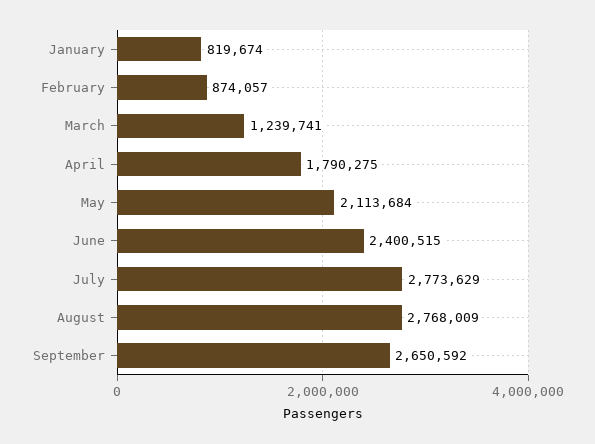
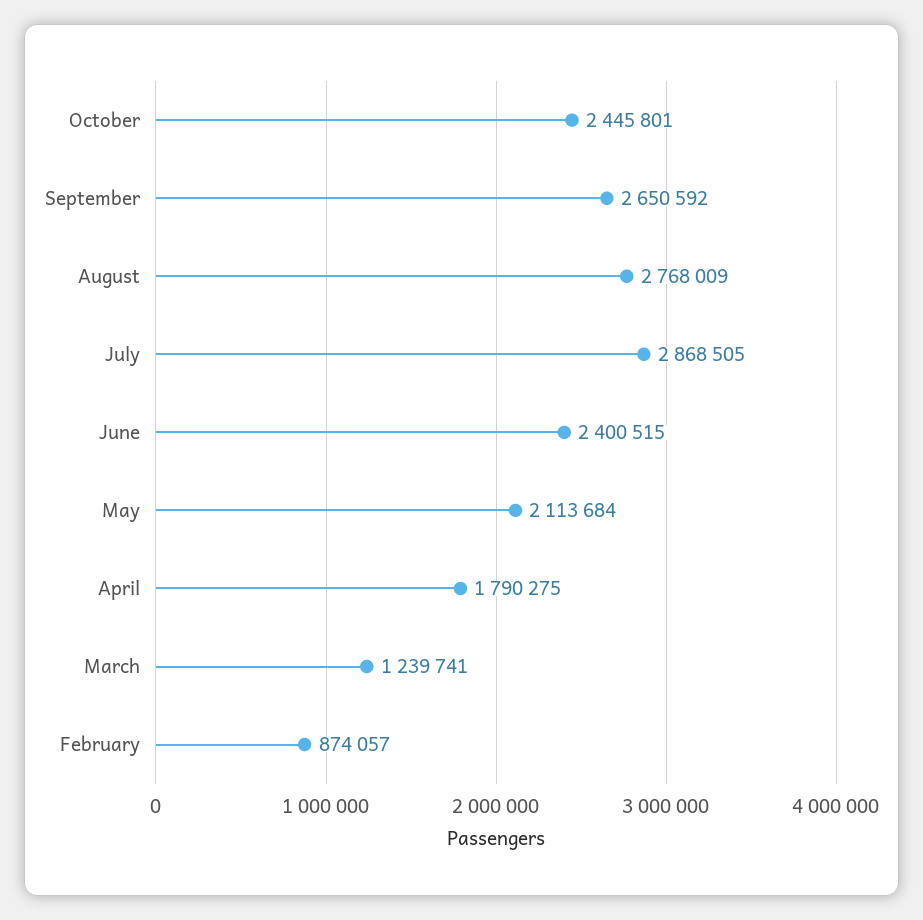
January: 819674 -> none
July: 2773629 -> 2868505
October: none -> 2445801

